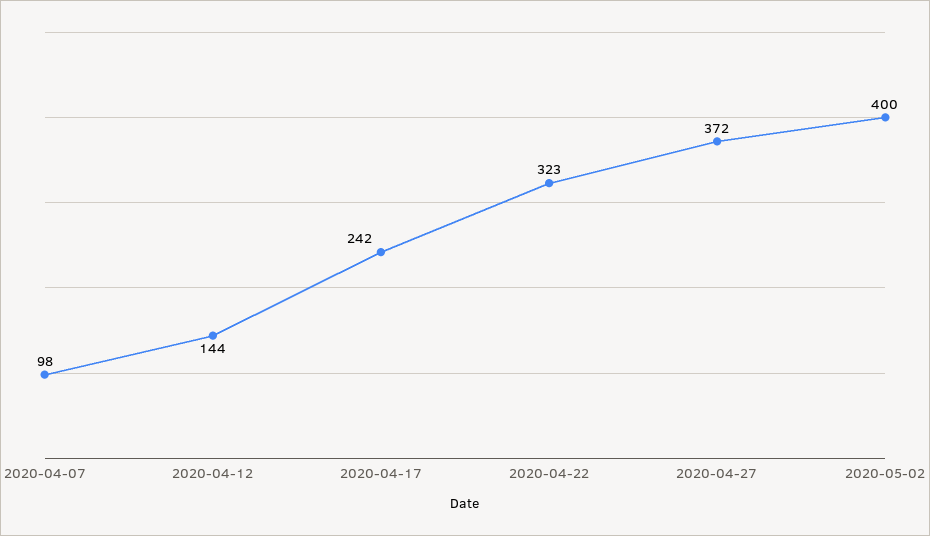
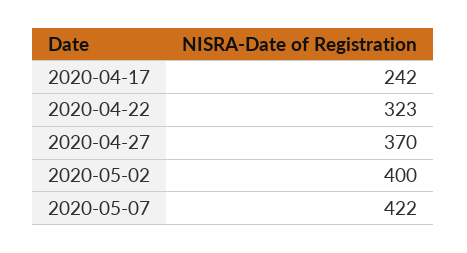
2020-04-07: 98 -> none
2020-04-12: 144 -> none
2020-04-27: 372 -> 370
2020-05-07: none -> 422

